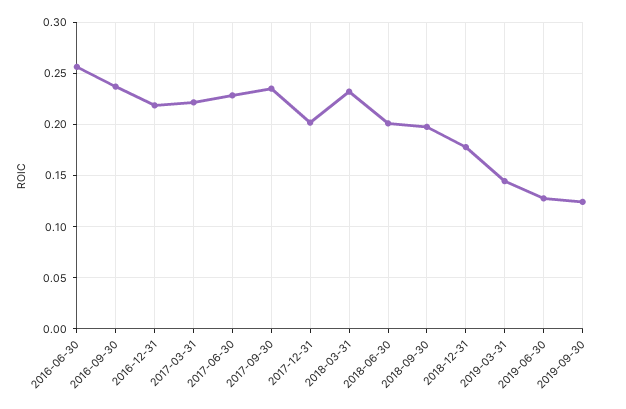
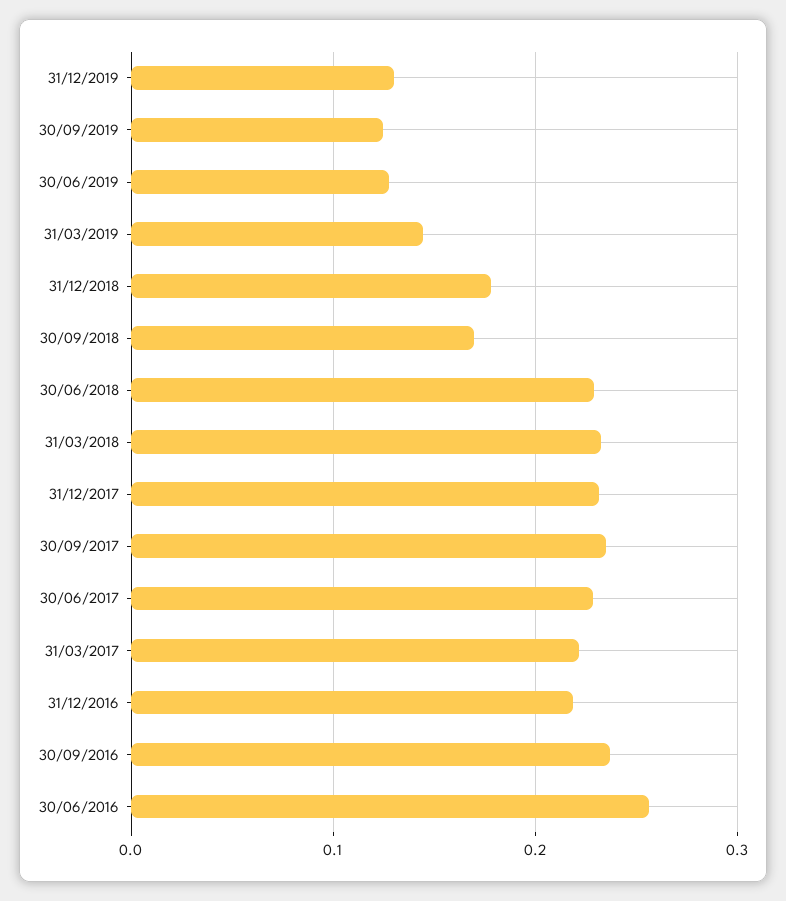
2017-12-31: 0.2 -> 0.23
2018-06-30: 0.2 -> 0.23
2018-09-30: 0.2 -> 0.17
31/12/2019: none -> 0.13

